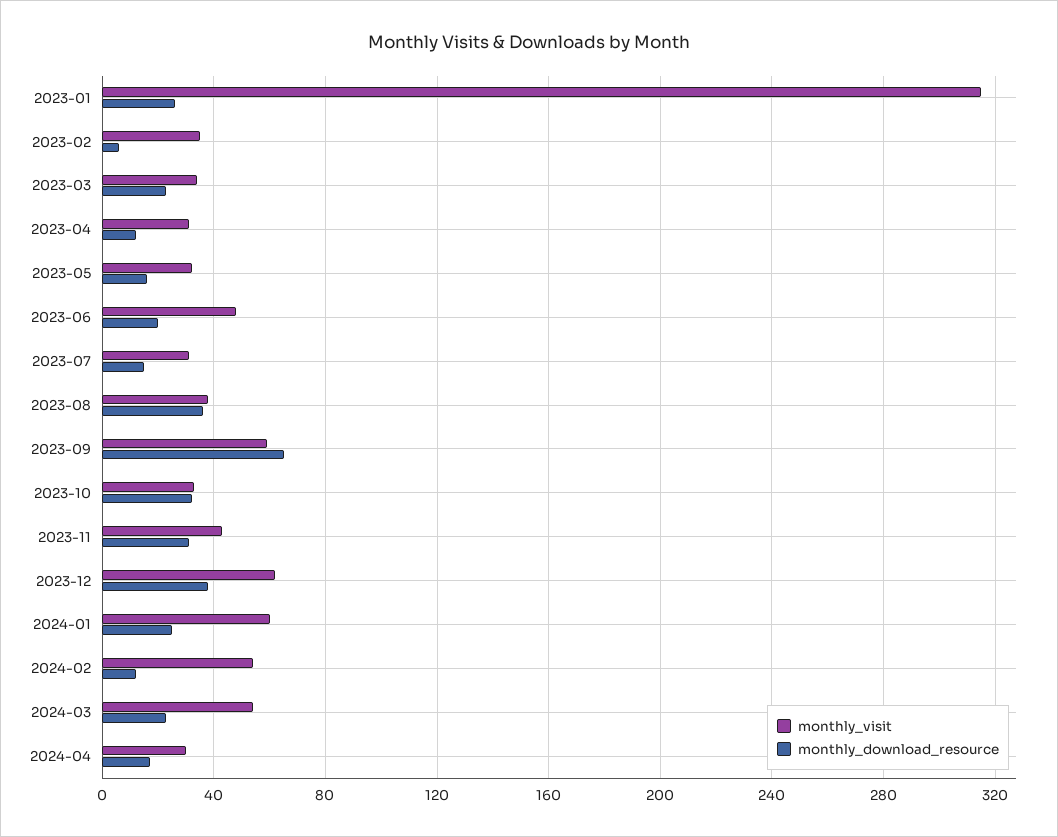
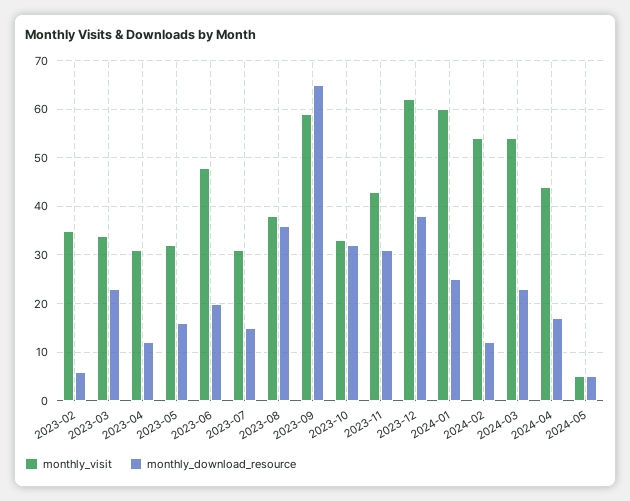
monthly_visit, 2023-01: 315 -> none
monthly_download_resource, 2023-01: 25 -> none
monthly_visit, 2024-04: 30 -> 45
monthly_visit, 2024-05: none -> 5
monthly_download_resource, 2024-05: none -> 5

